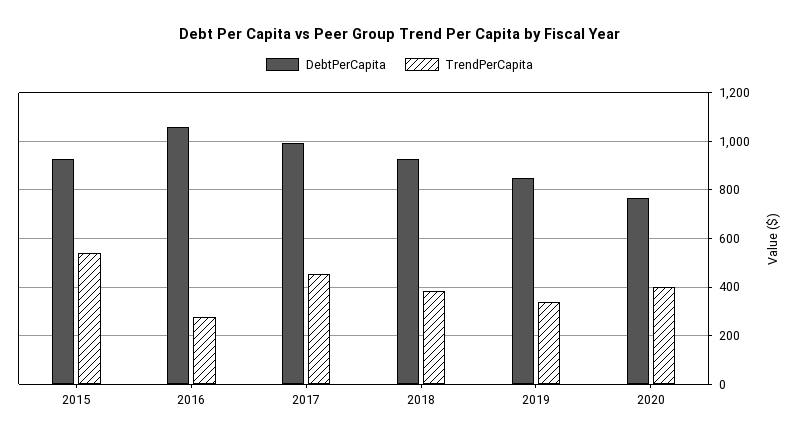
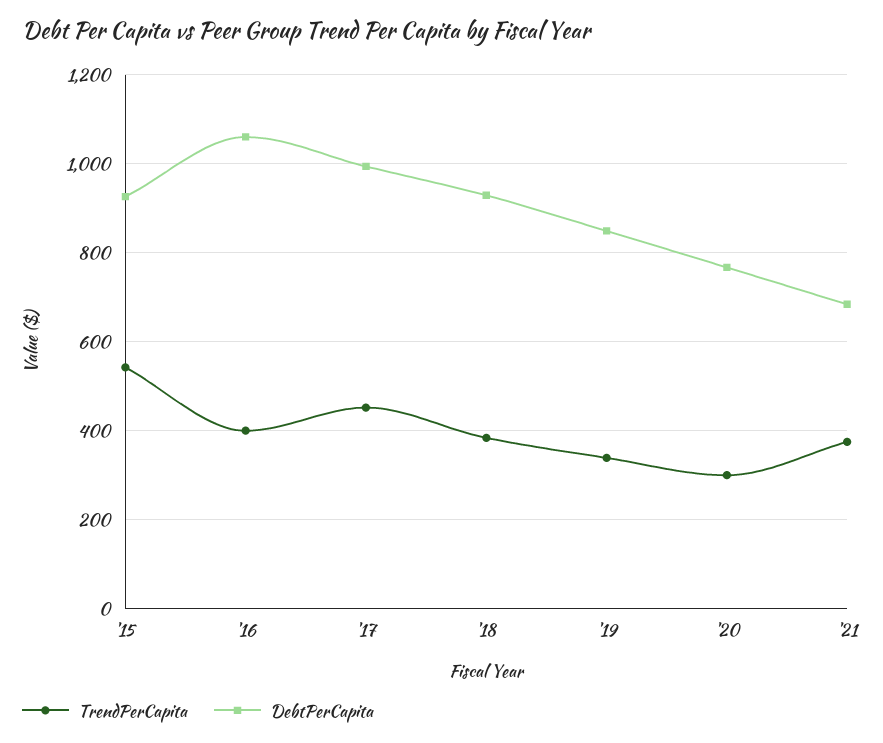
TrendPerCapita, 2016: 275 -> 400
TrendPerCapita, 2020: 400 -> 300
TrendPerCapita, '21: none -> 380
DebtPerCapita, '21: none -> 680

